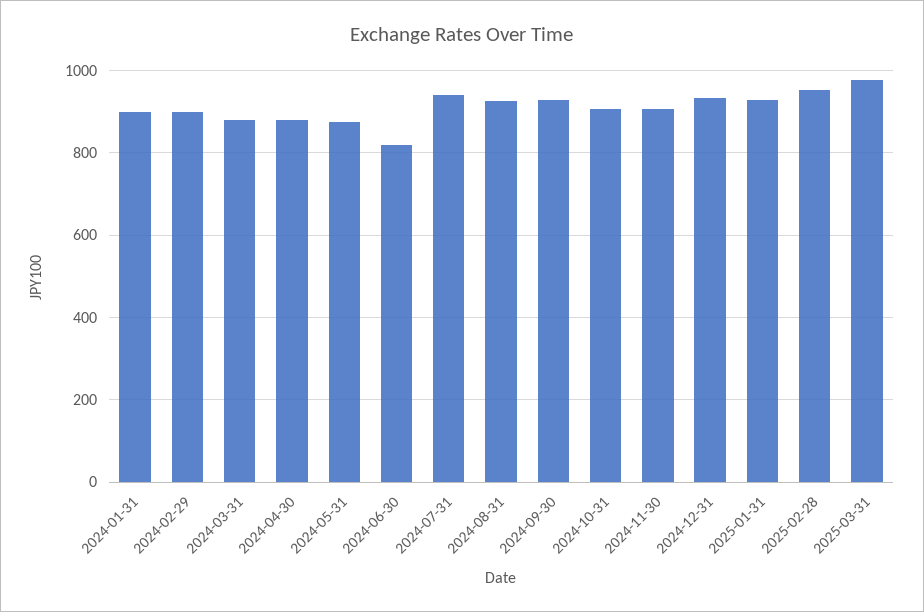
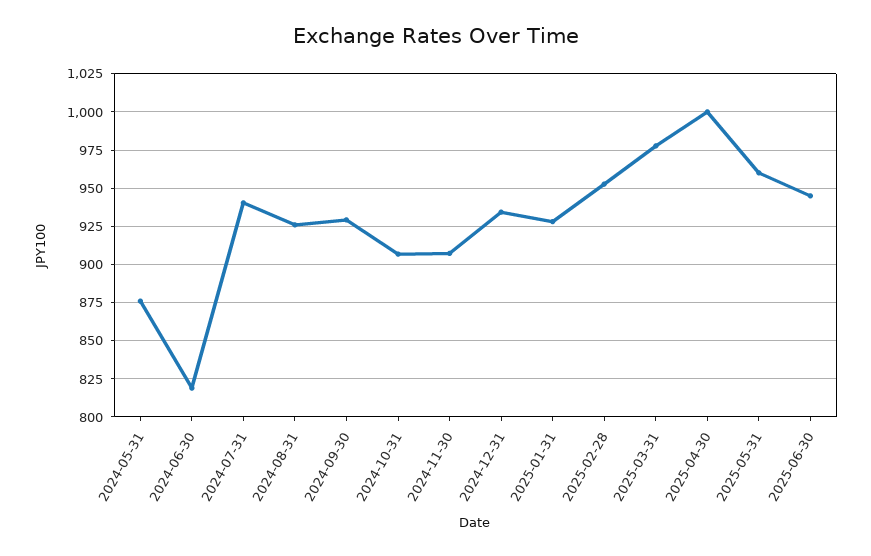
2024-01-31: 900 -> none
2024-02-29: 900 -> none
2024-03-31: 880 -> none
2024-04-30: 880 -> none
2025-04-30: none -> 1000
2025-05-31: none -> 960
2025-06-30: none -> 945

